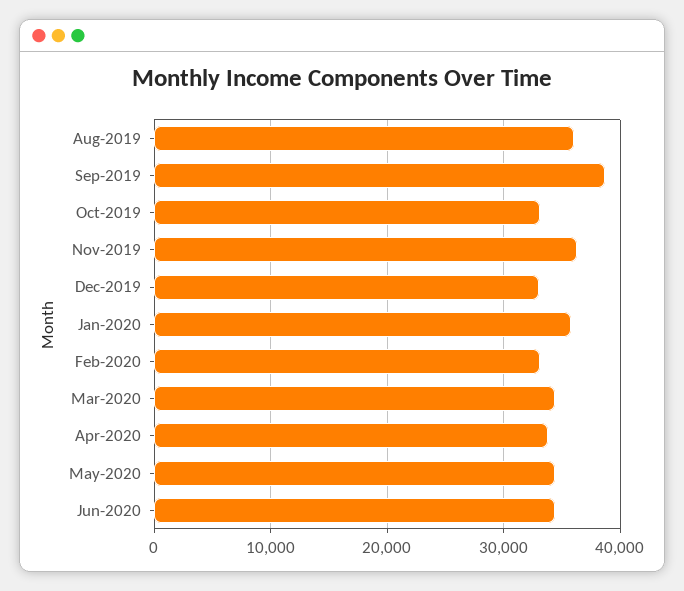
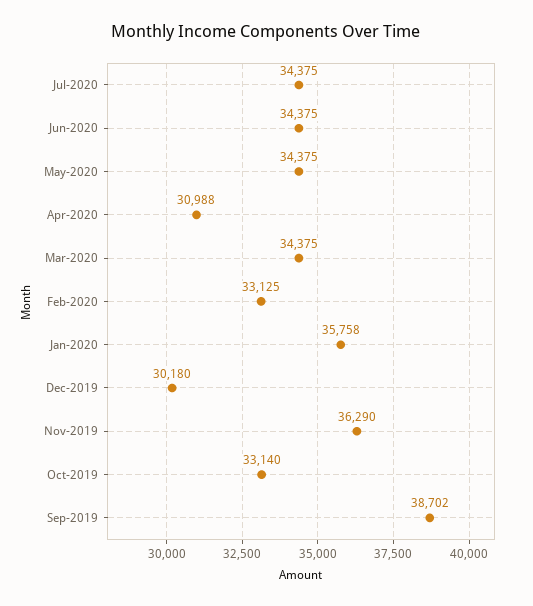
Aug-2019: 36000 -> none
Dec-2019: 33000 -> 30180
Apr-2020: 34000 -> 30988
Jul-2020: none -> 34375

